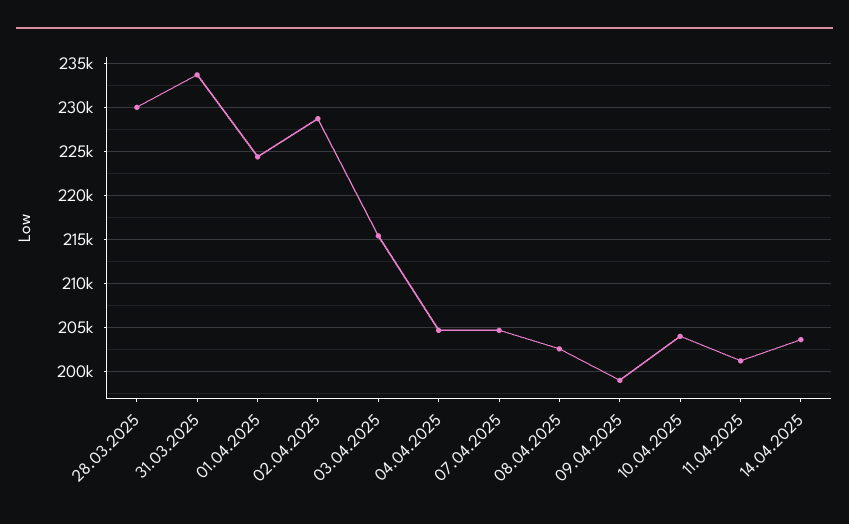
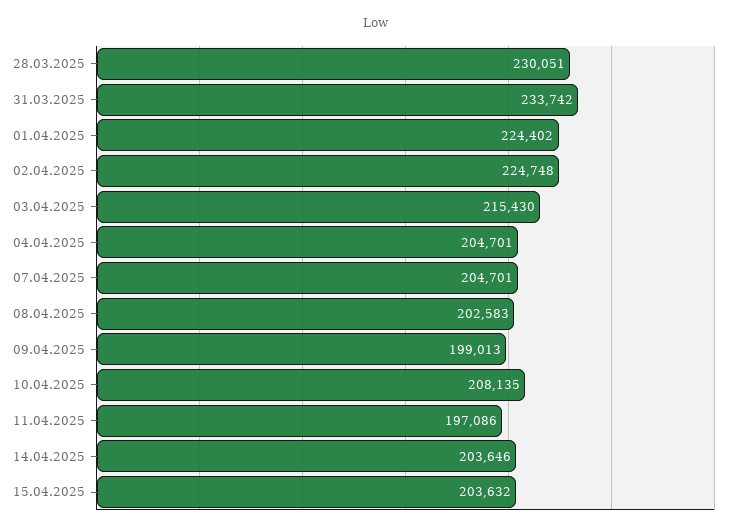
02.04.2025: 229000 -> 224748
10.04.2025: 204000 -> 208135
11.04.2025: 201000 -> 197086
15.04.2025: none -> 203632

